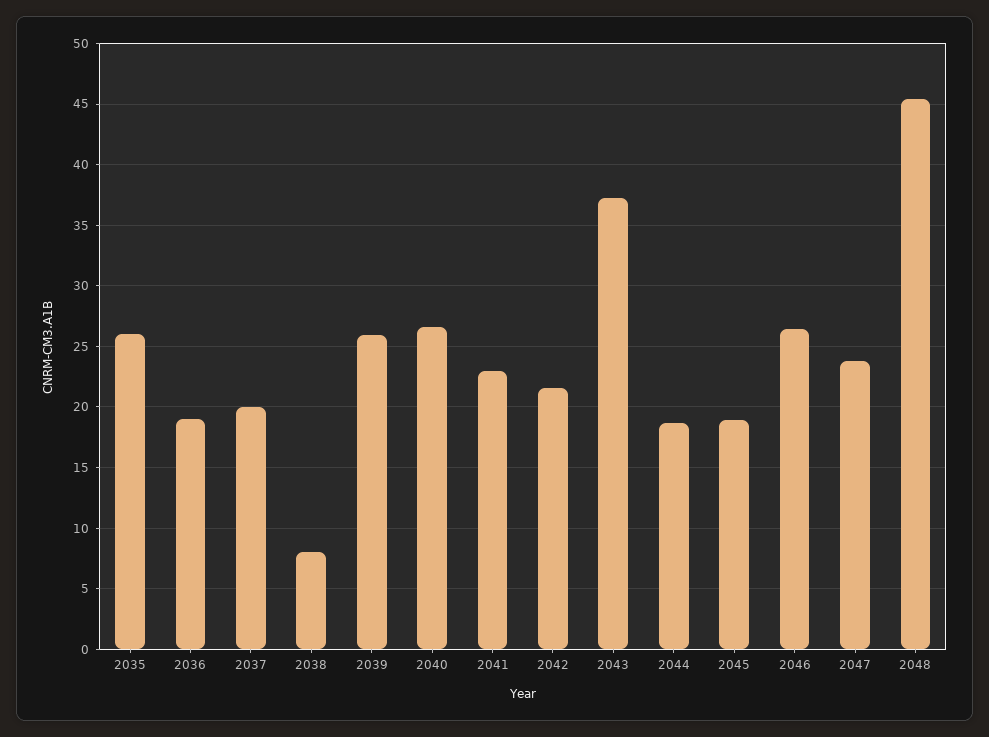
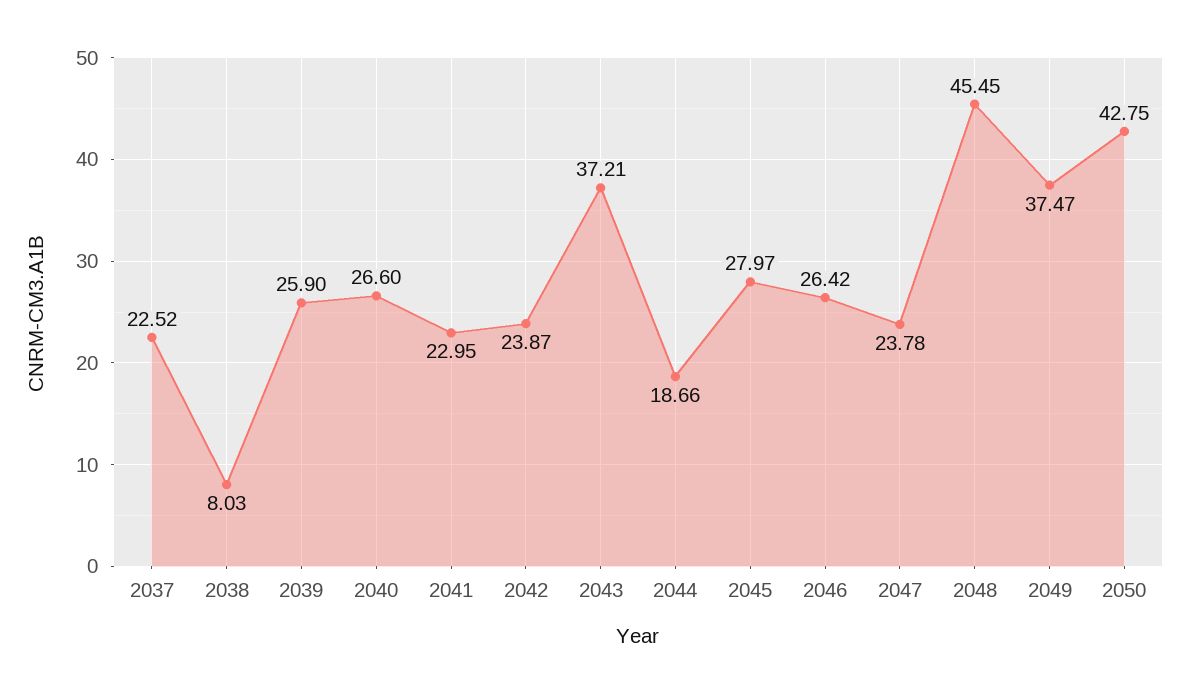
2035: 26 -> none
2036: 19 -> none
2037: 20 -> 22.52
2042: 21.5 -> 23.87
2045: 19 -> 27.97
2049: none -> 37.47
2050: none -> 42.75

